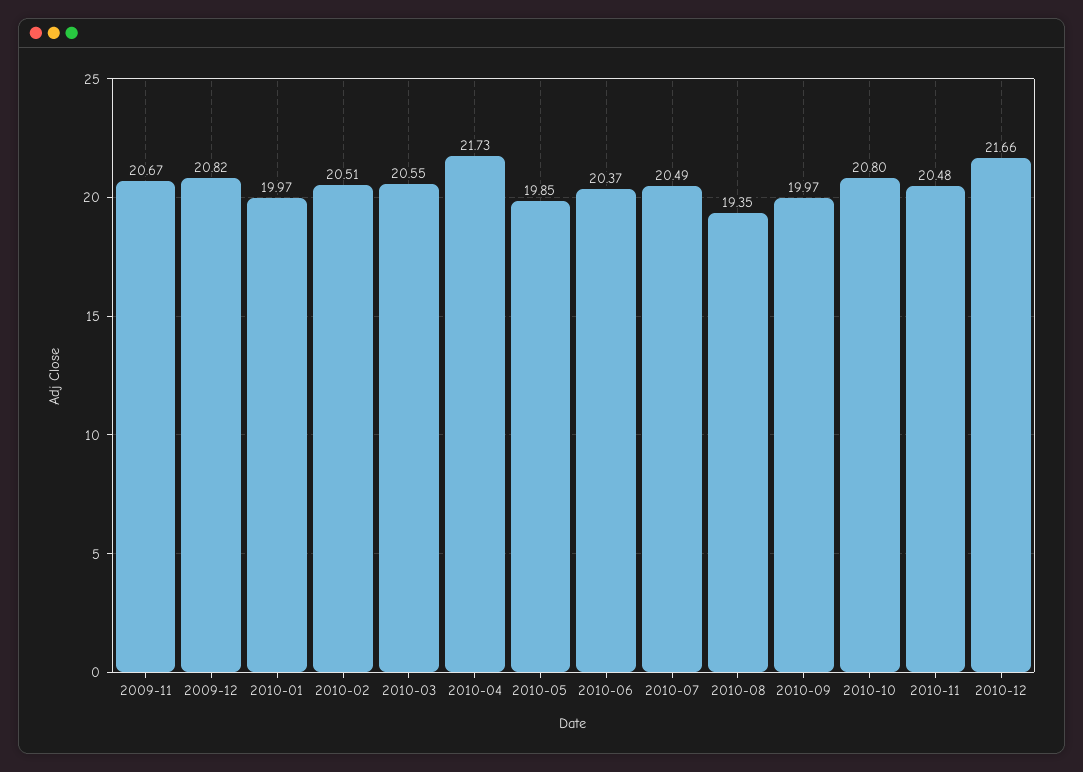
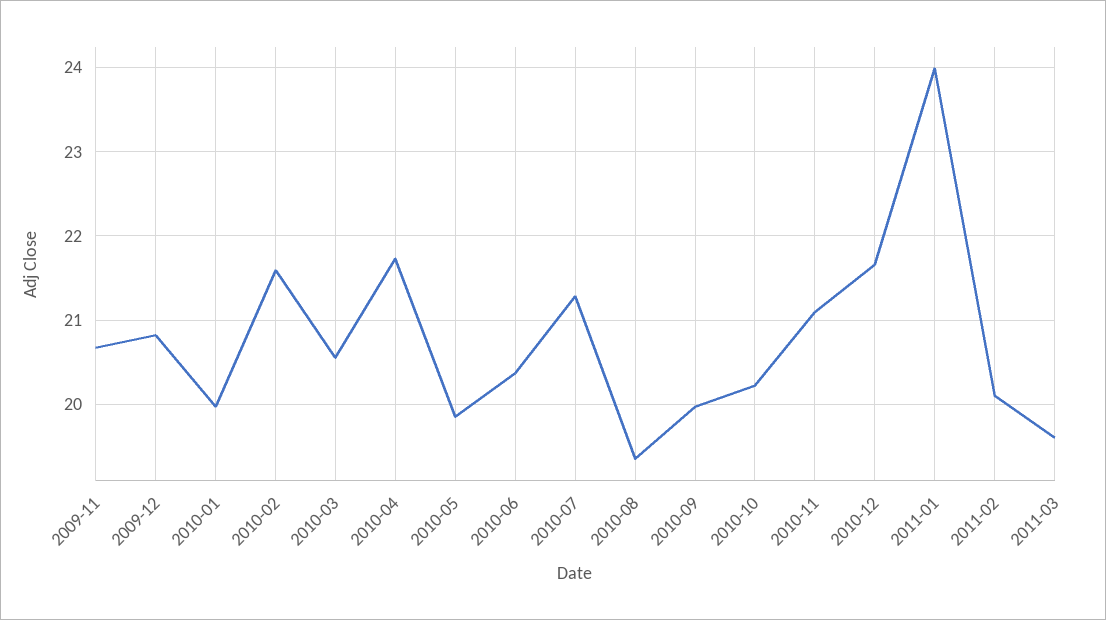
2010-02: 20.51 -> 21.6
2010-07: 20.49 -> 21.3
2010-10: 20.8 -> 20.2
2010-11: 20.48 -> 21.1
2011-01: none -> 24
2011-02: none -> 20.1
2011-03: none -> 19.6

